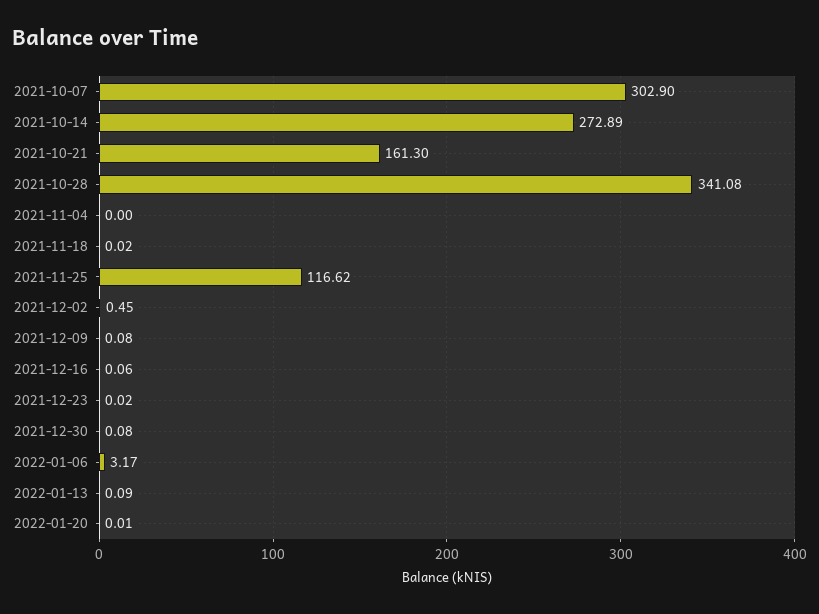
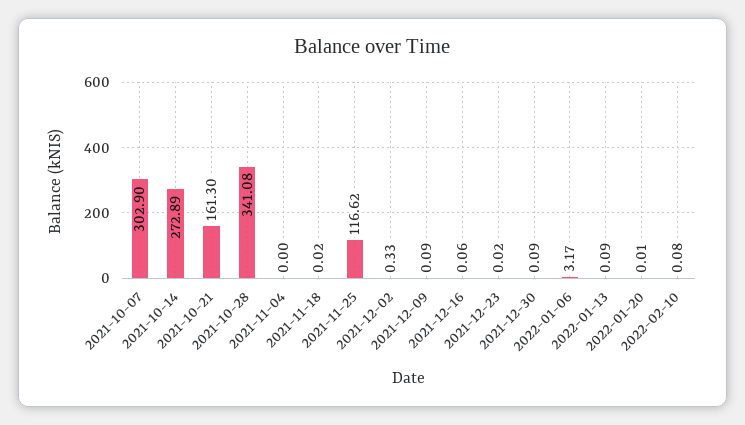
2021-12-02: 0.45 -> 0.33
2021-12-09: 0.08 -> 0.09
2021-12-30: 0.08 -> 0.09
2022-02-10: none -> 0.08

